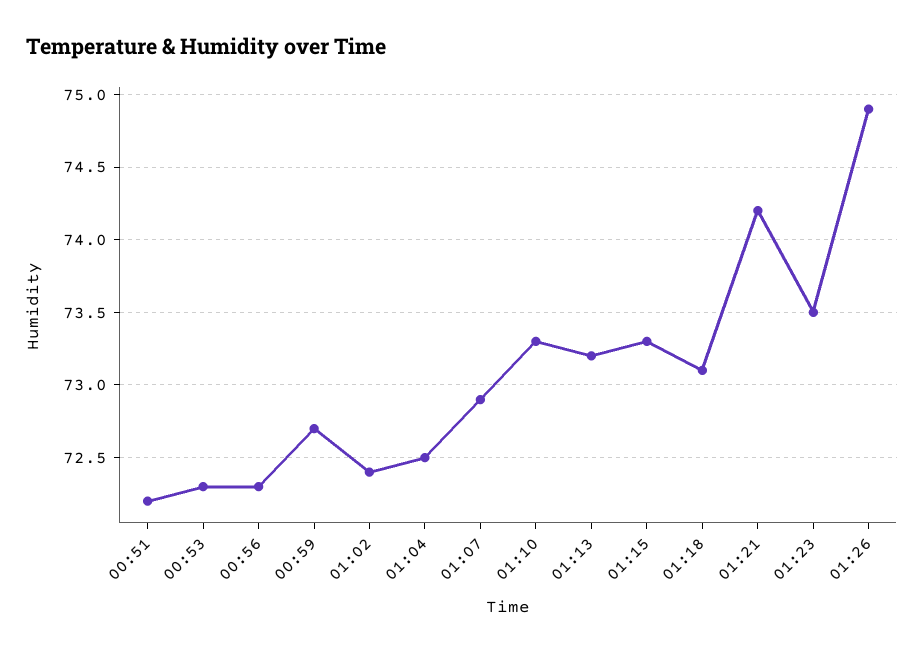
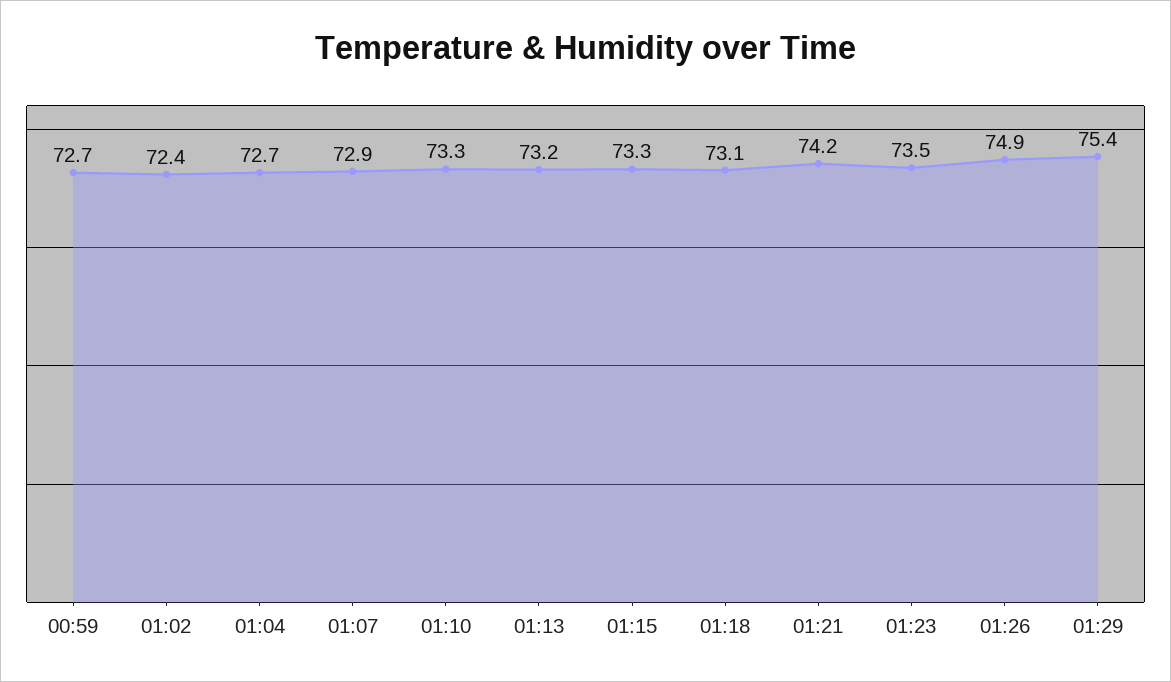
00:51: 72.2 -> none
00:53: 72.3 -> none
00:56: 72.3 -> none
01:04: 72.5 -> 72.7
01:29: none -> 75.4

